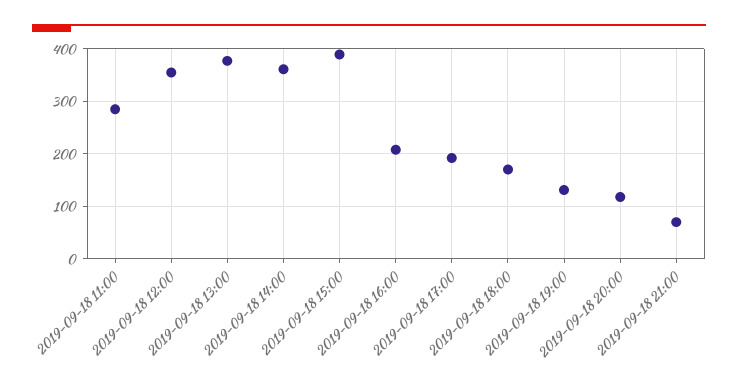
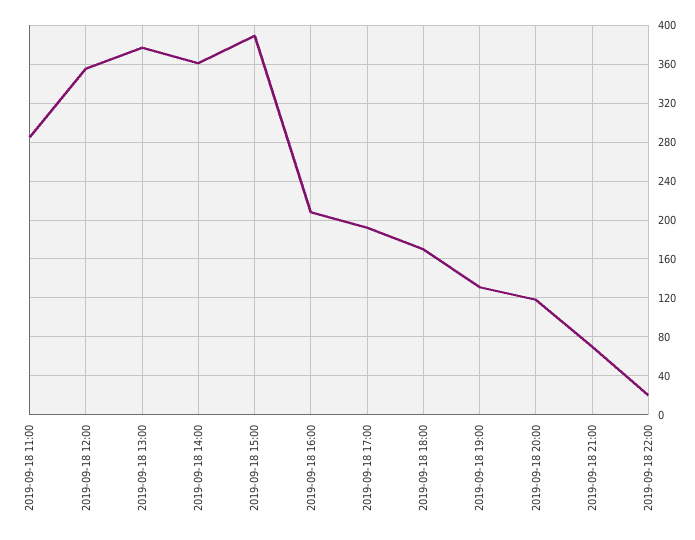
2019-09-18 22:00: none -> 20

